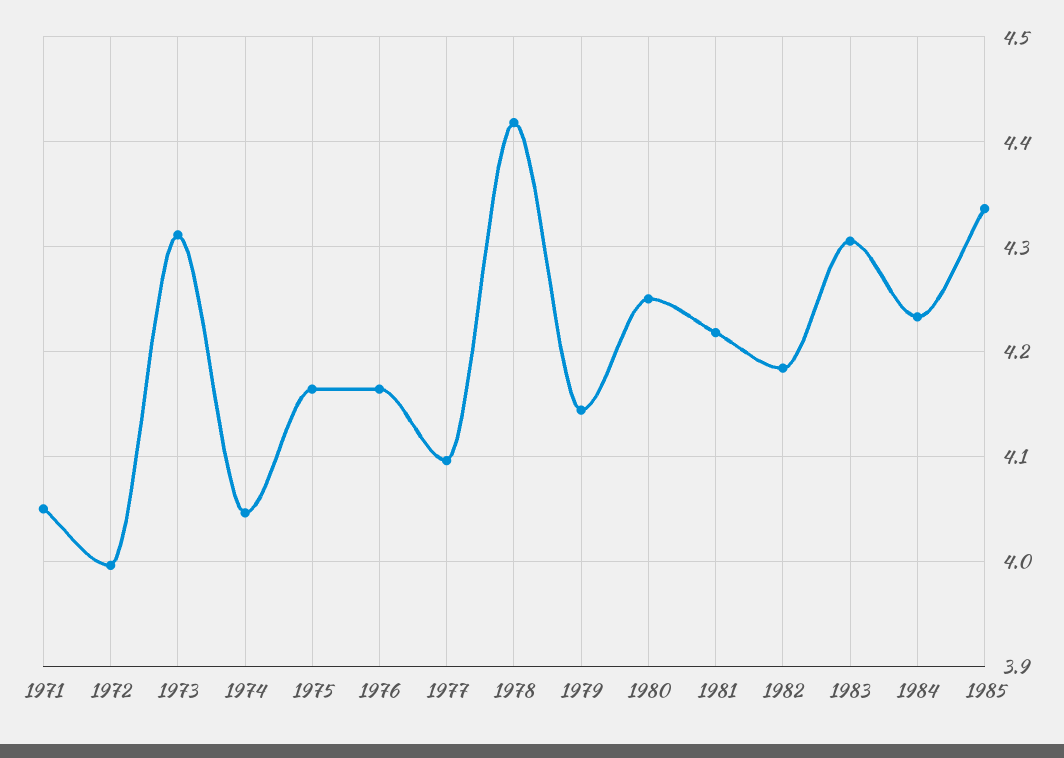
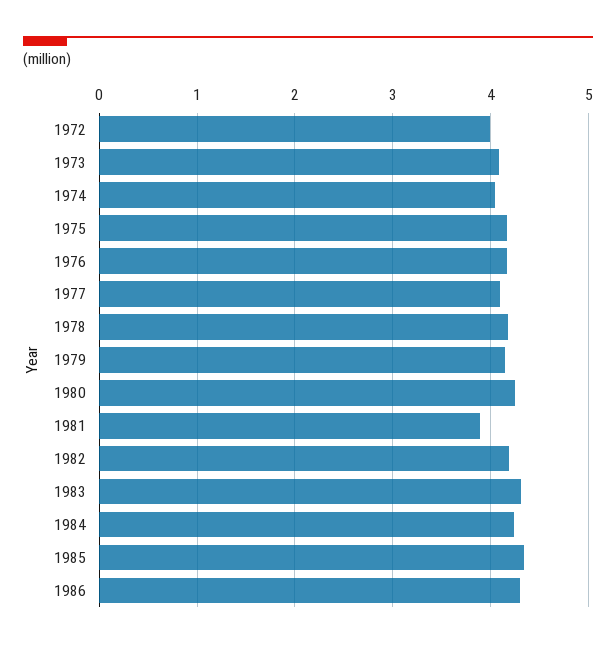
1971: 4.05 -> none
1973: 4.31 -> 4.1
1978: 4.42 -> 4.2
1981: 4.22 -> 3.9
1986: none -> 4.3

